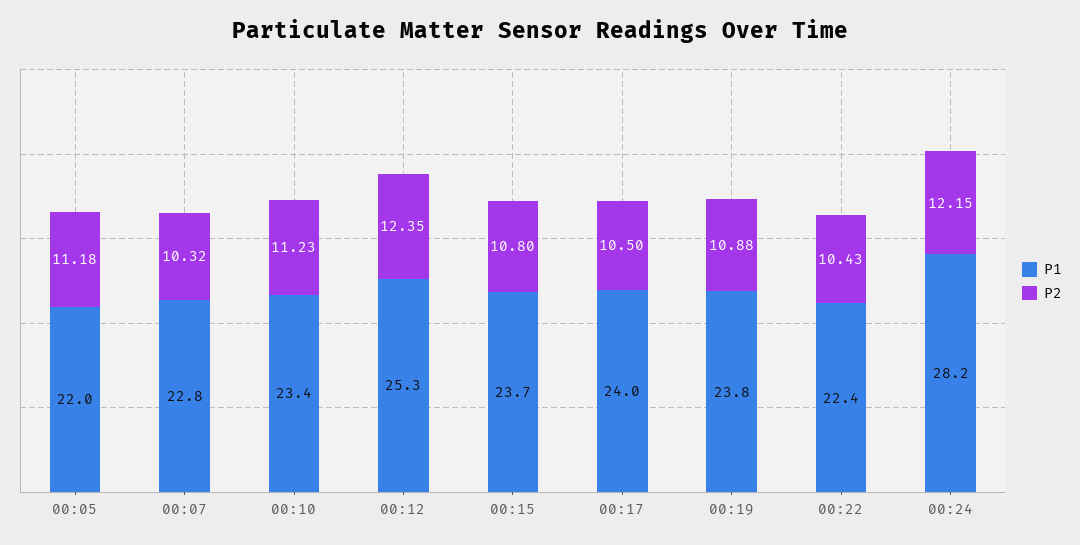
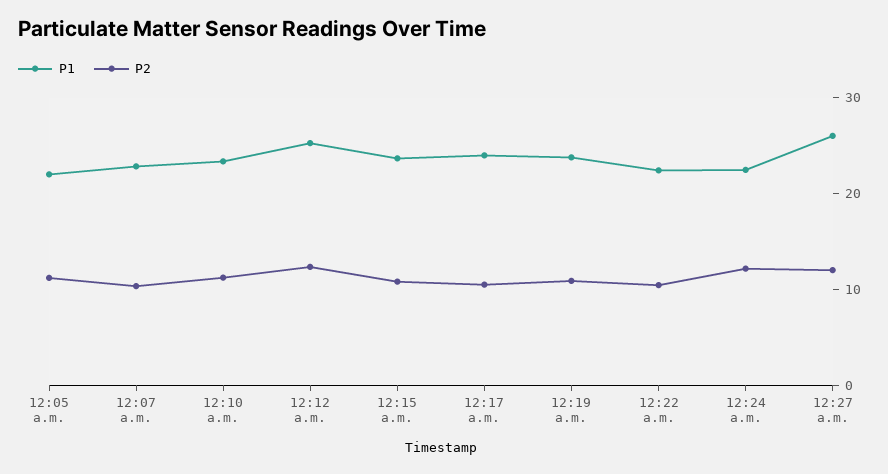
P1, 00:24: 28.2 -> 22
P1, 12:27 a.m.: none -> 26
P2, 12:27 a.m.: none -> 12

